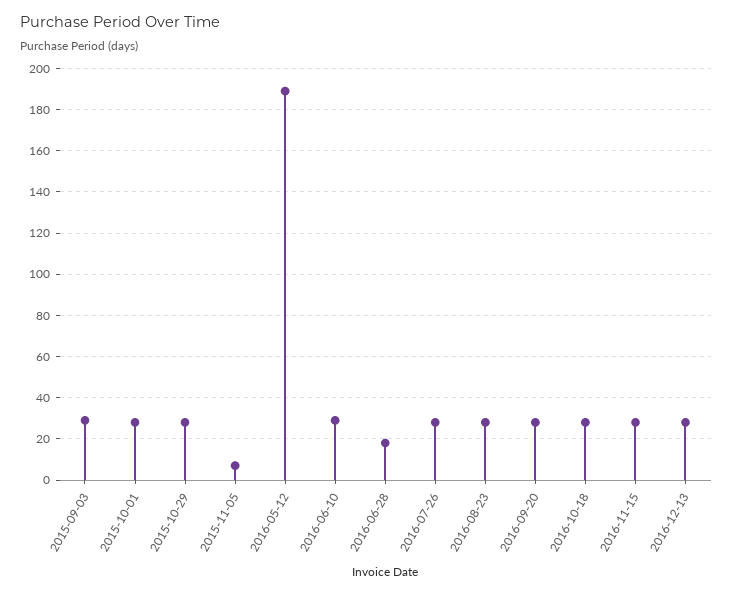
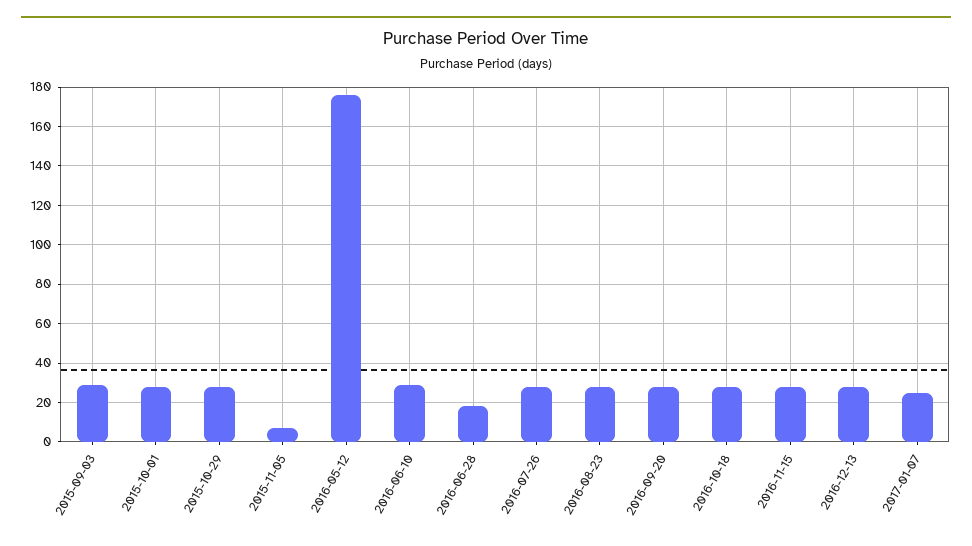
2016-05-12: 190 -> 175
2017-01-07: none -> 25

